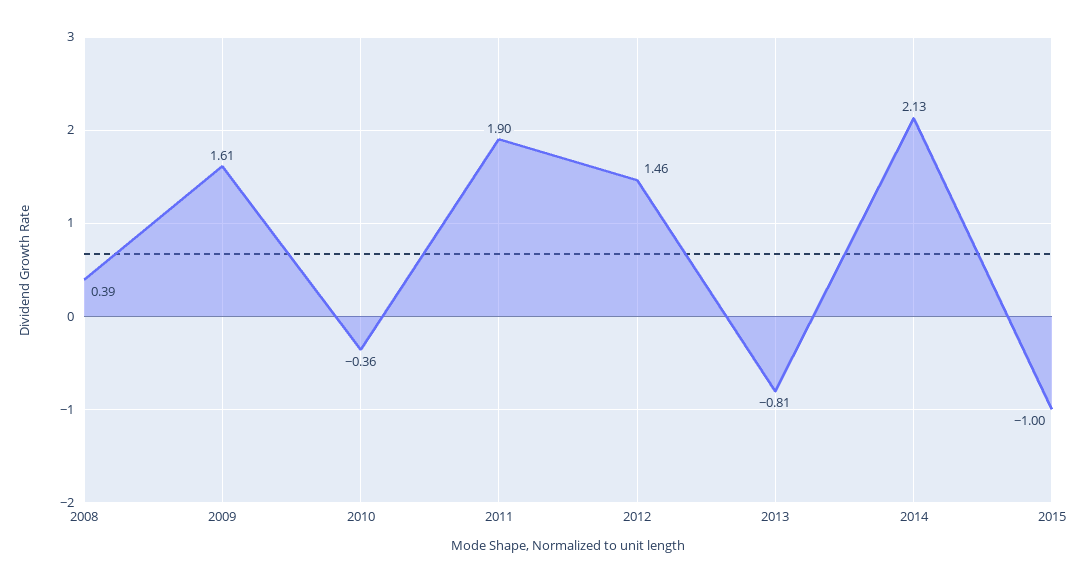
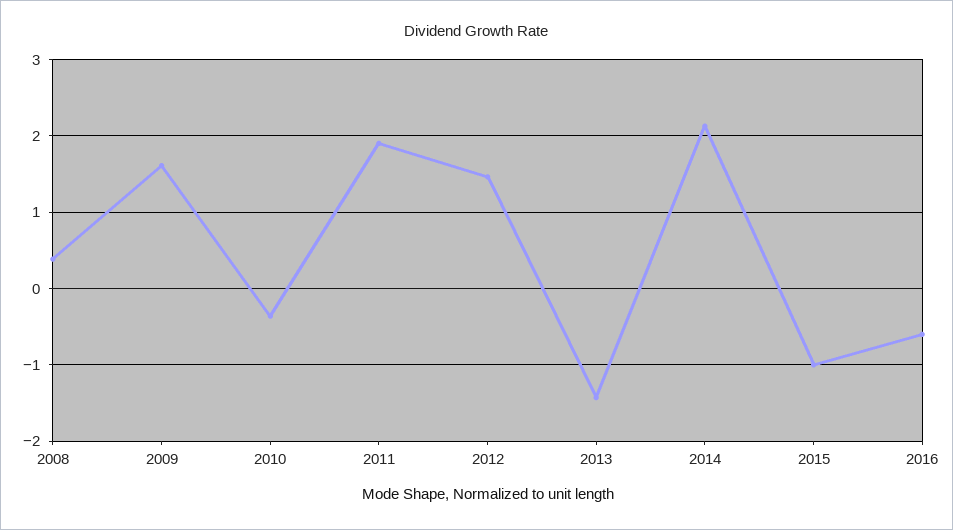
2013: -0.81 -> -1.4
2016: none -> -0.6

